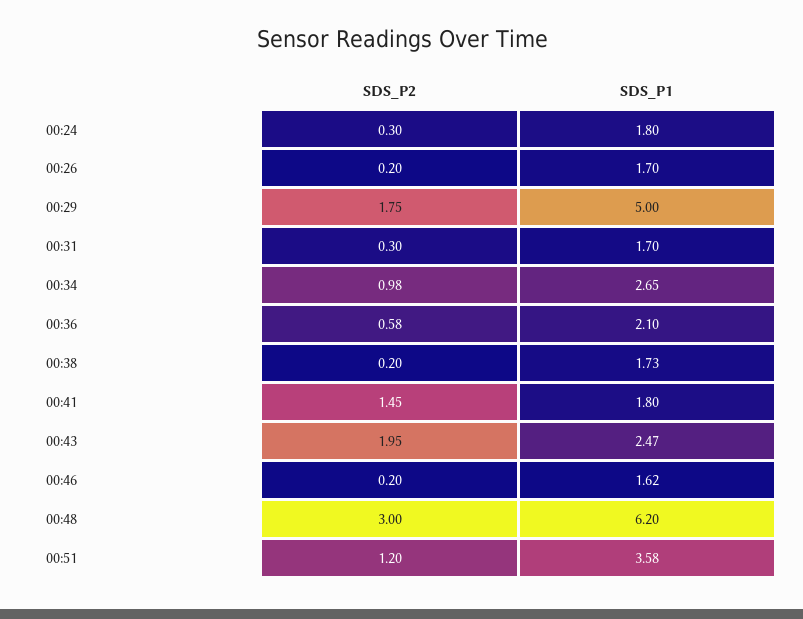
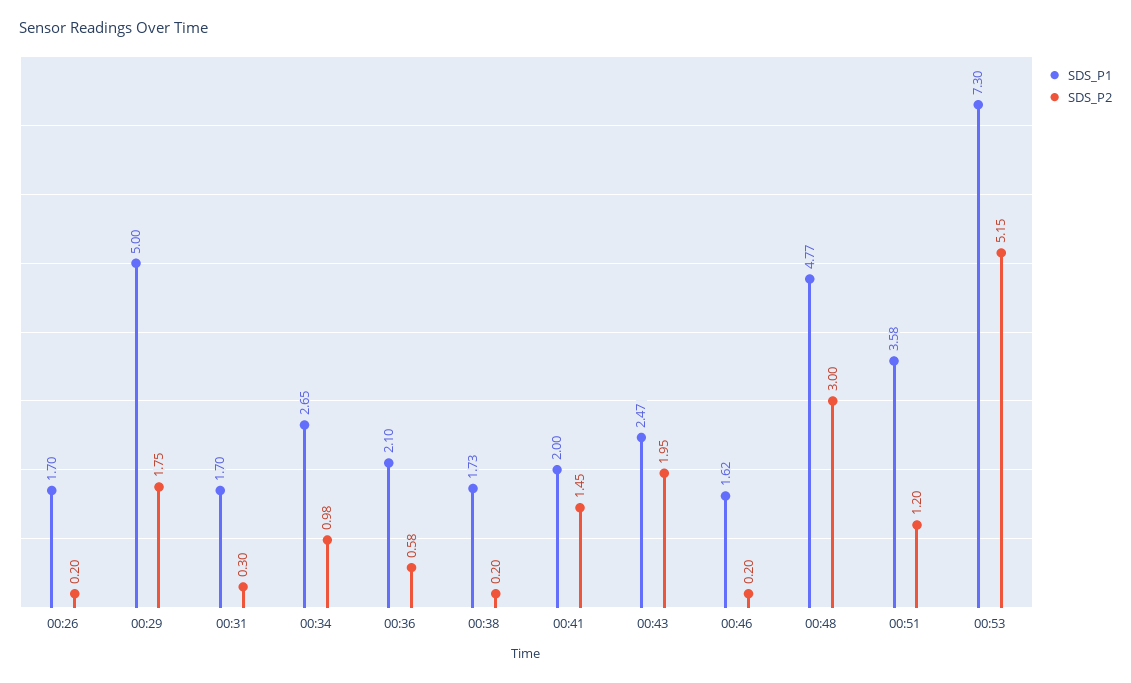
SDS_P2, 00:24: 0.3 -> none
SDS_P1, 00:24: 1.8 -> none
SDS_P1, 00:41: 1.8 -> 2
SDS_P1, 00:48: 6.2 -> 4.77
SDS_P1, 00:53: none -> 7.3
SDS_P2, 00:53: none -> 5.15

